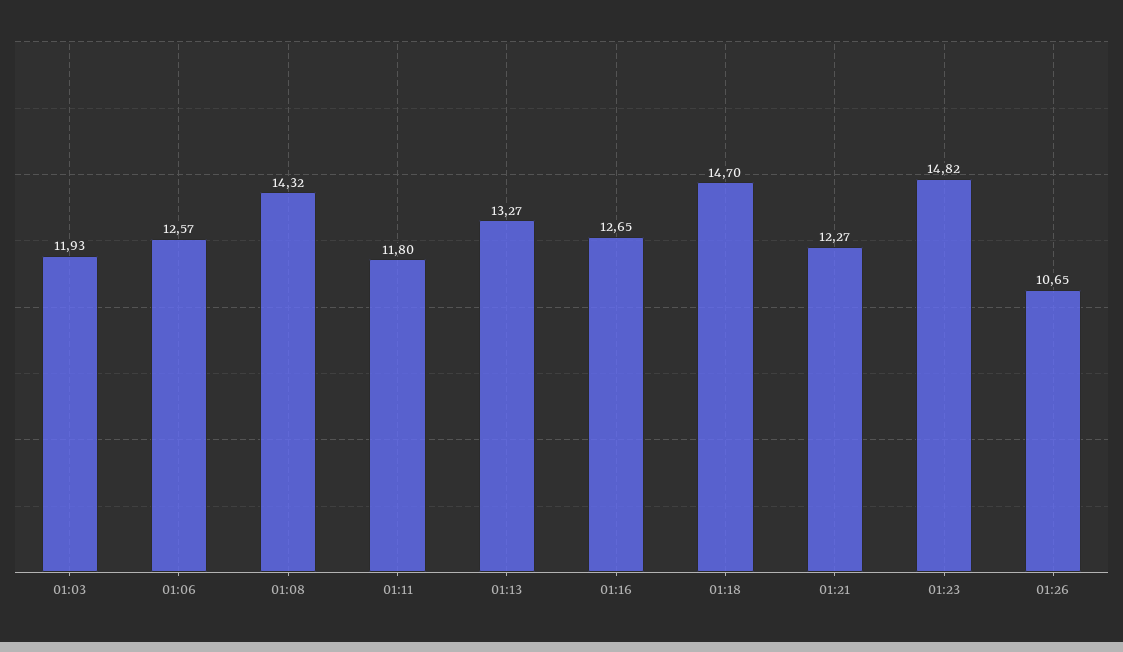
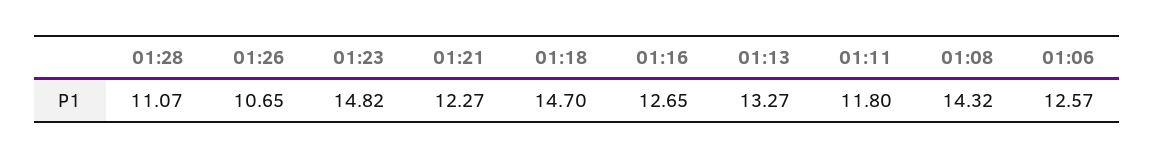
01:03: 11.93 -> none
01:28: none -> 11.07

